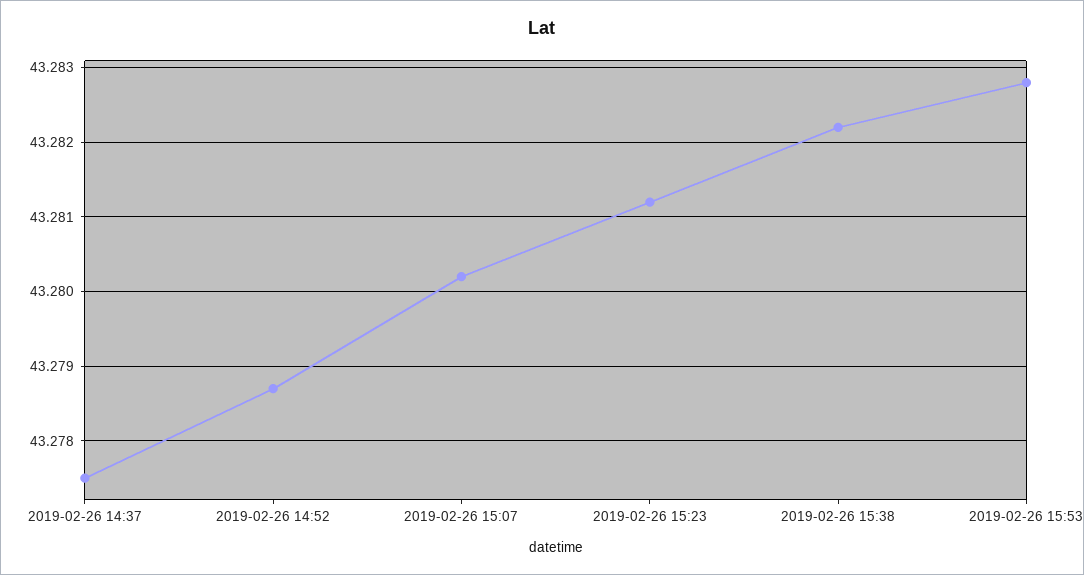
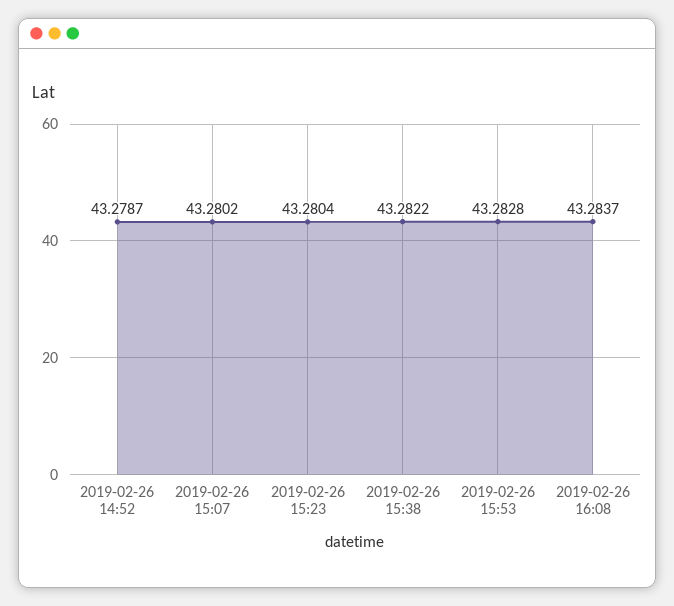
2019-02-26 14:37: 43.2775 -> none
2019-02-26 15:23: 43.2812 -> 43.2804
2019-02-26 16:08: none -> 43.2837

